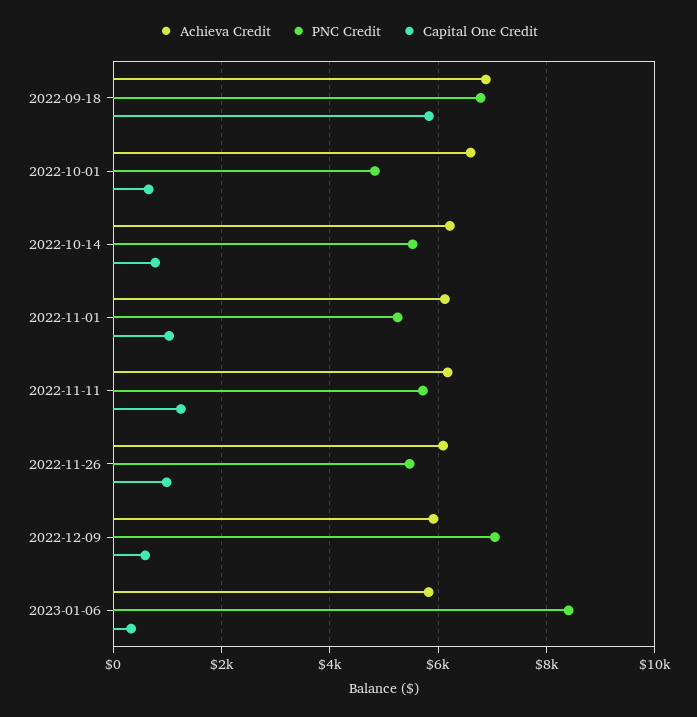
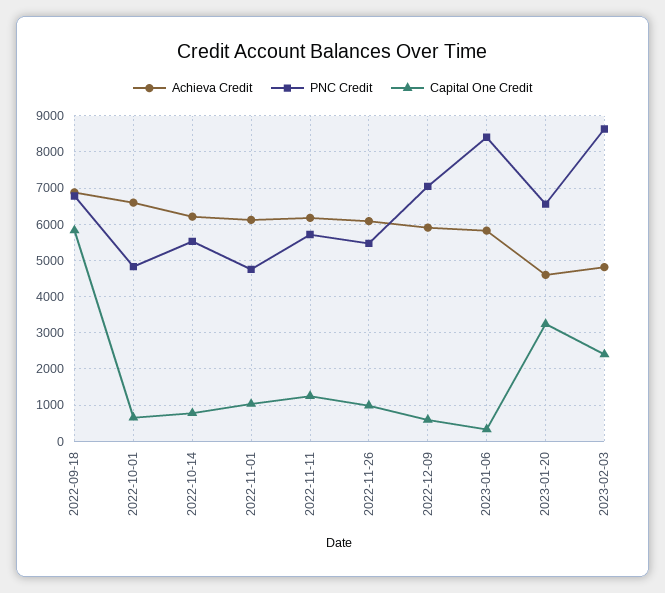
PNC Credit, 2022-11-01: 5200 -> 4800
Achieva Credit, 2023-01-20: none -> 4600
PNC Credit, 2023-01-20: none -> 6600
Capital One Credit, 2023-01-20: none -> 3200
Achieva Credit, 2023-02-03: none -> 4800
PNC Credit, 2023-02-03: none -> 8600
Capital One Credit, 2023-02-03: none -> 2400

